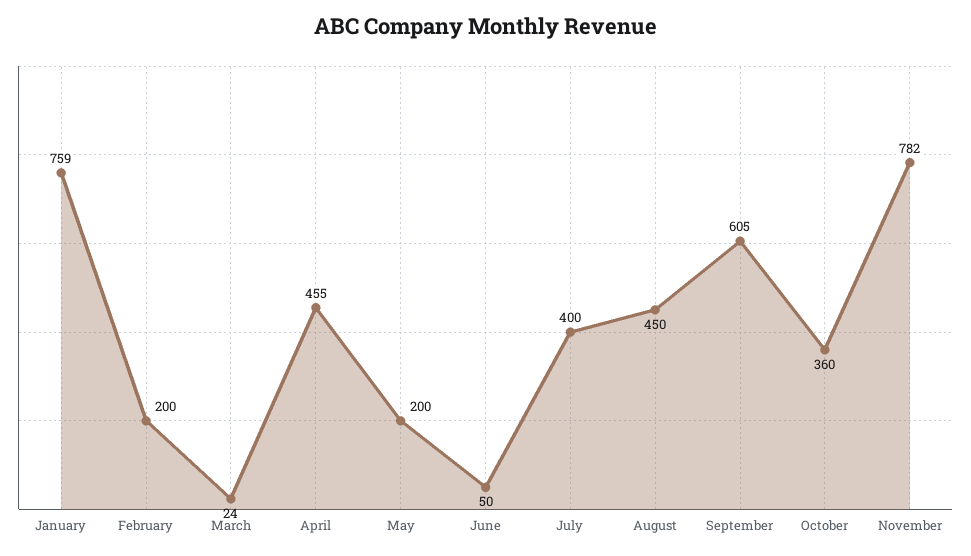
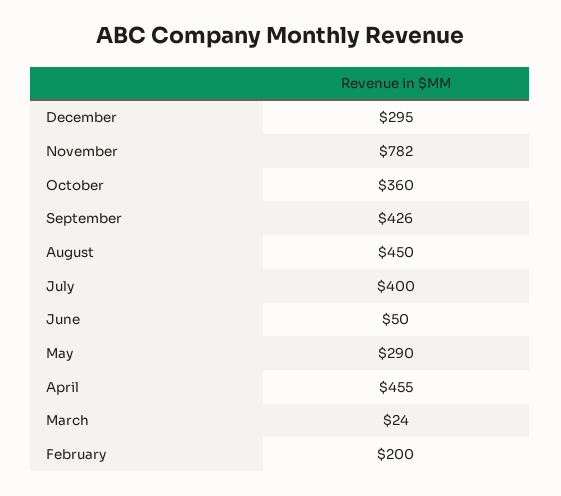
January: 759 -> none
May: 200 -> 290
September: 605 -> 426
December: none -> 295

